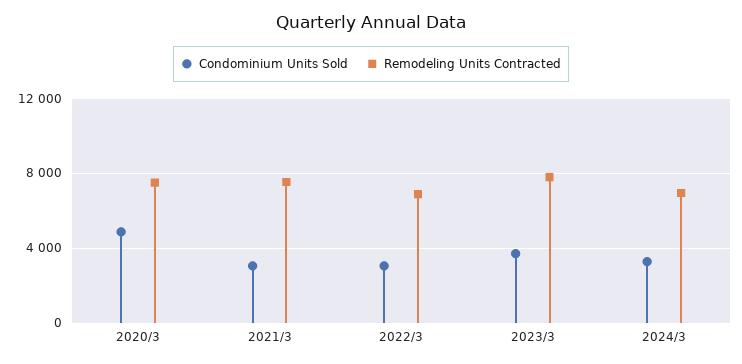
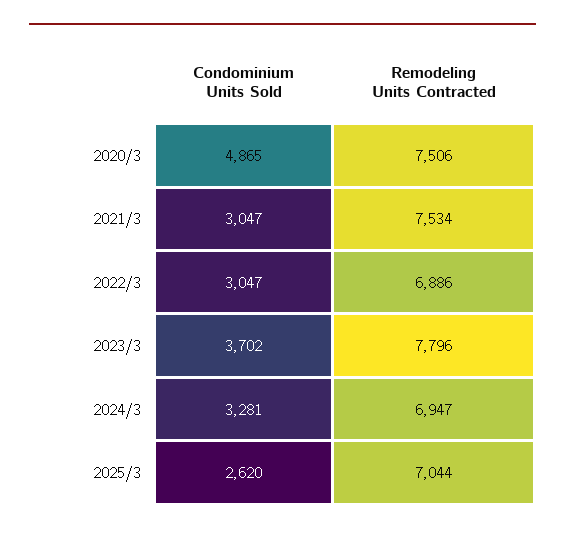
Condominium Units Sold, 2025/3: none -> 2620
Remodeling Units Contracted, 2025/3: none -> 7044

